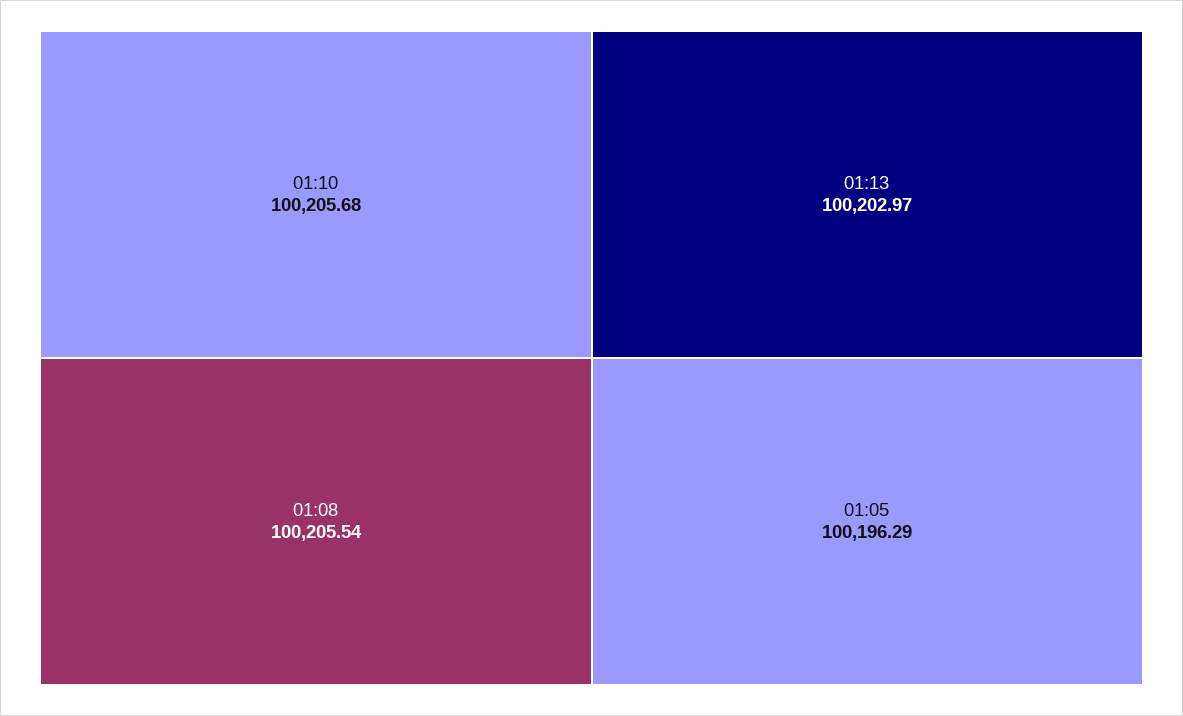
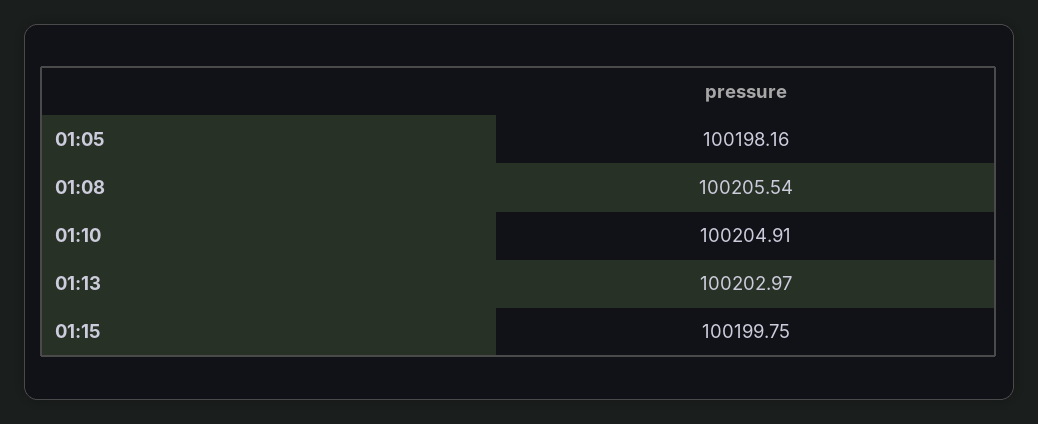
01:10: 100205.68 -> 100204.91
01:05: 100196.29 -> 100198.16
01:15: none -> 100199.75

